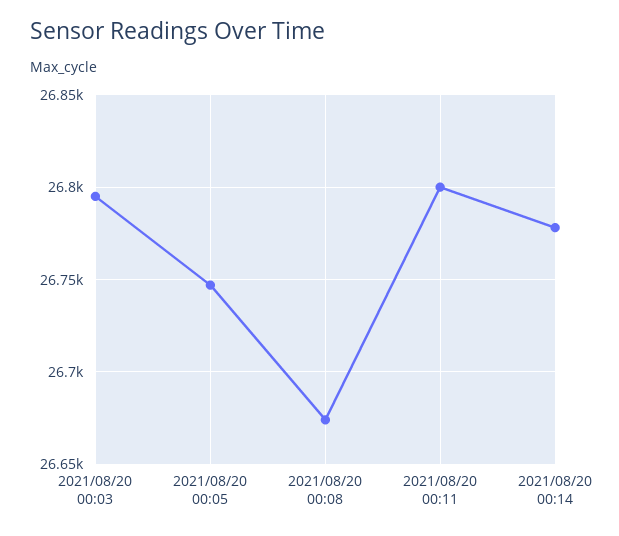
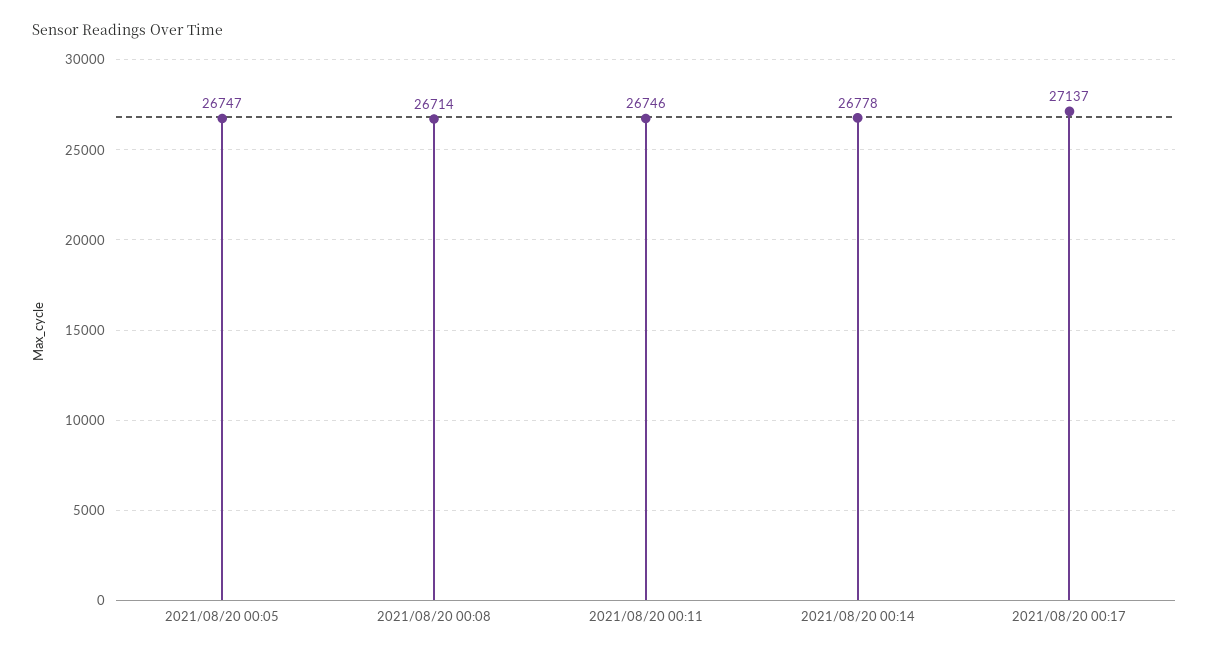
2021/08/20 00:03: 26795 -> none
2021/08/20 00:08: 26675 -> 26714
2021/08/20 00:11: 26800 -> 26746
2021/08/20 00:17: none -> 27137

